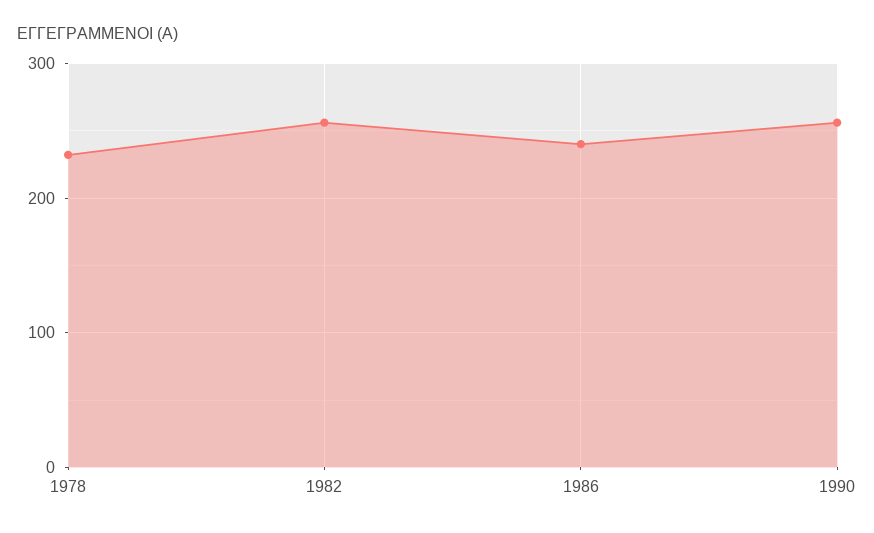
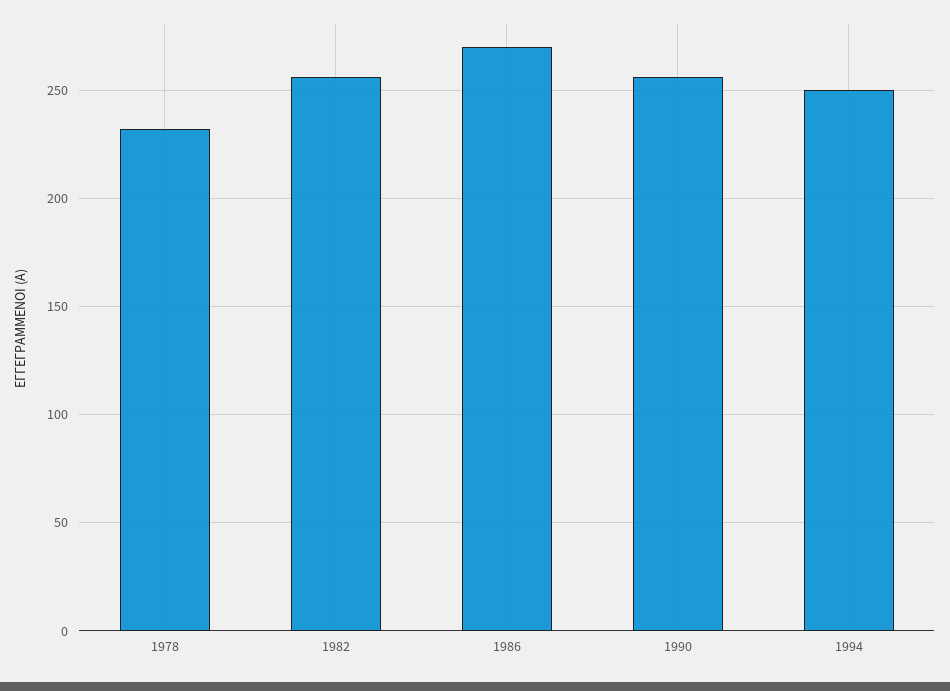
1986: 240 -> 270
1994: none -> 250

